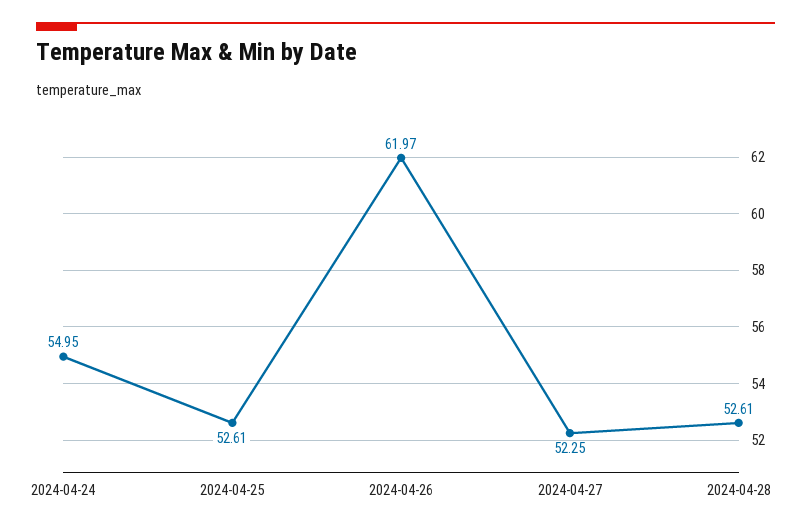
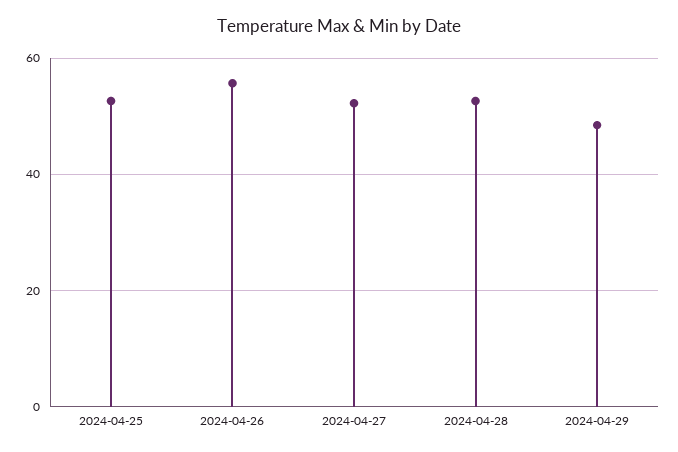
2024-04-24: 54.95 -> none
2024-04-26: 61.97 -> 56
2024-04-29: none -> 48

